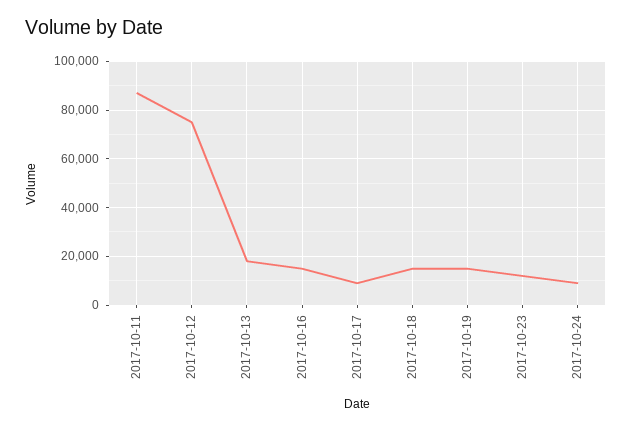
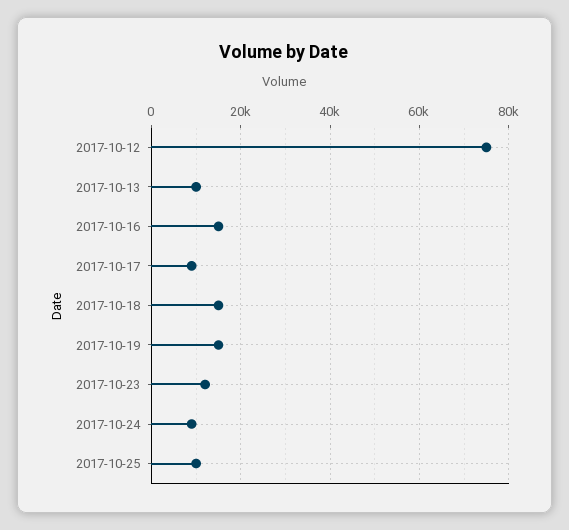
2017-10-11: 87500 -> none
2017-10-13: 17500 -> 10000
2017-10-25: none -> 10000

